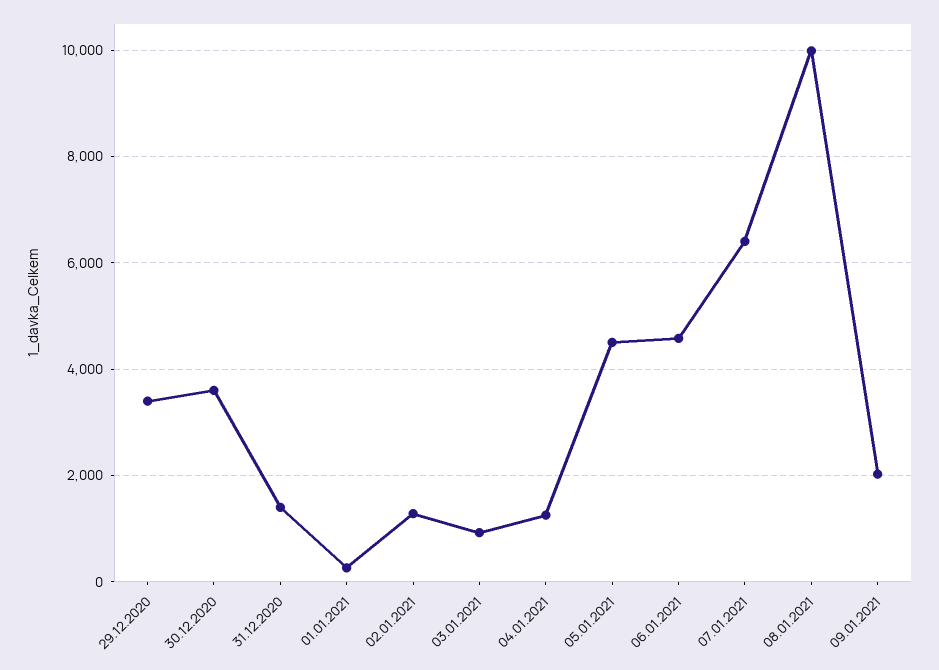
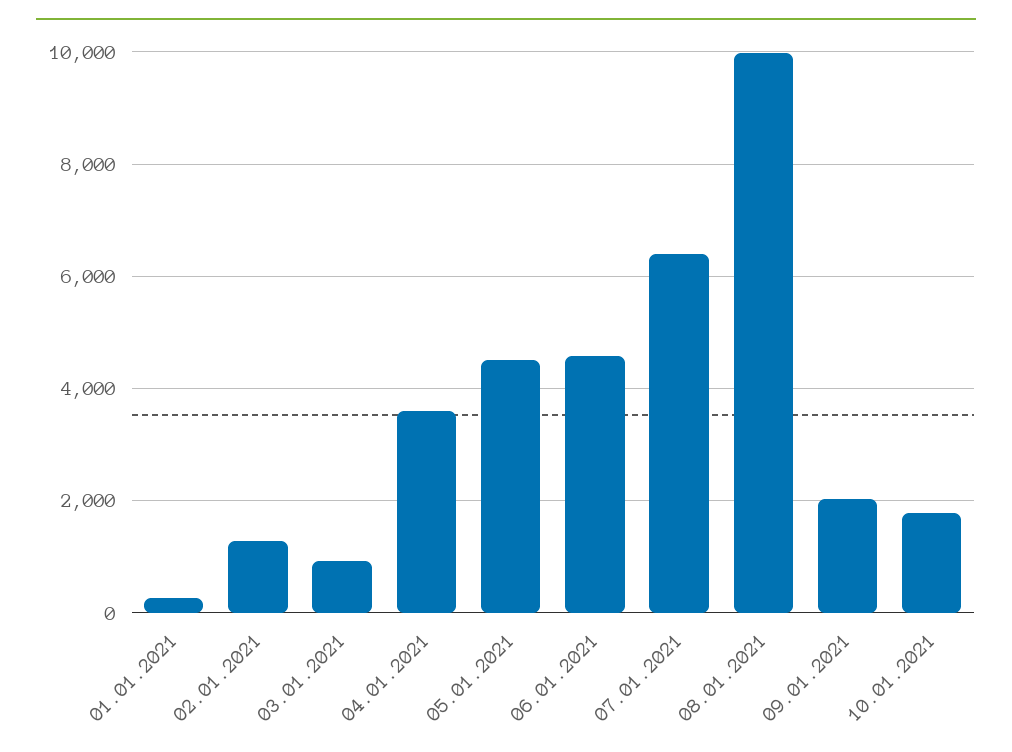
29.12.2020: 3400 -> none
30.12.2020: 3600 -> none
31.12.2020: 1400 -> none
04.01.2021: 1200 -> 3600
10.01.2021: none -> 1800

